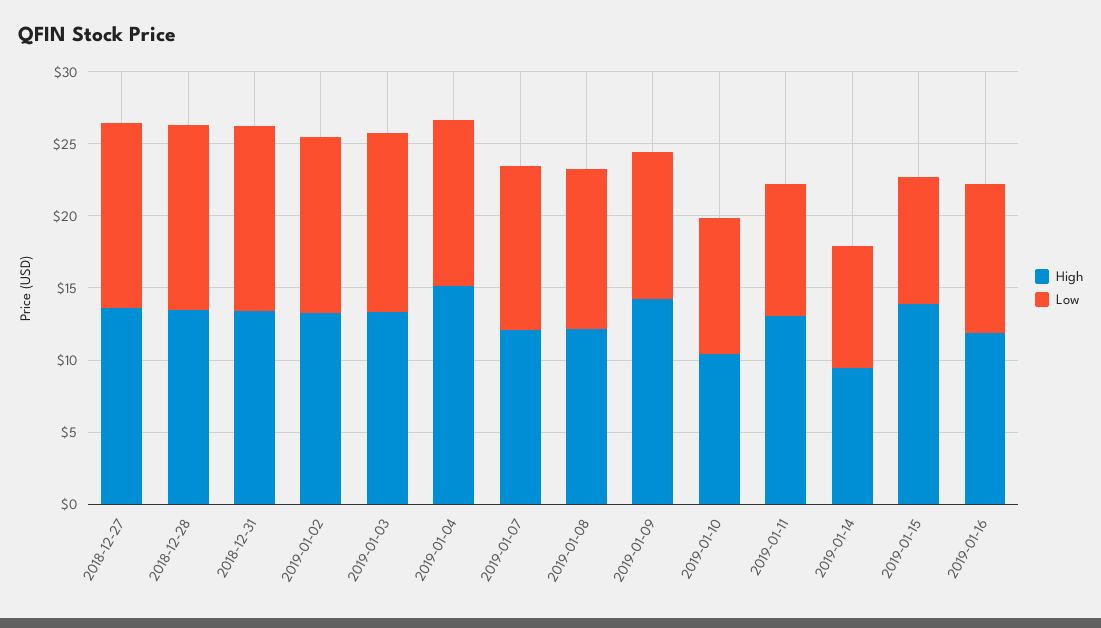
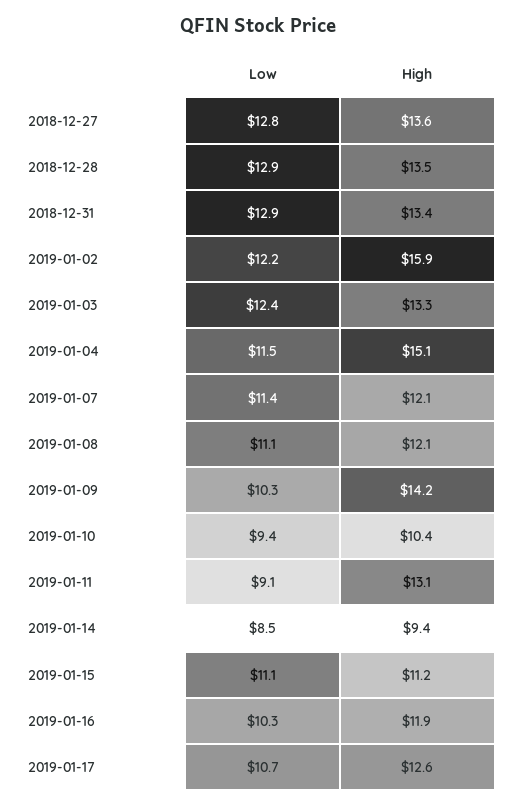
High, 2019-01-02: 13 -> 15.9
High, 2019-01-15: 14 -> 11.2
Low, 2019-01-15: 9 -> 11.1
Low, 2019-01-17: none -> 10.7
High, 2019-01-17: none -> 12.6

